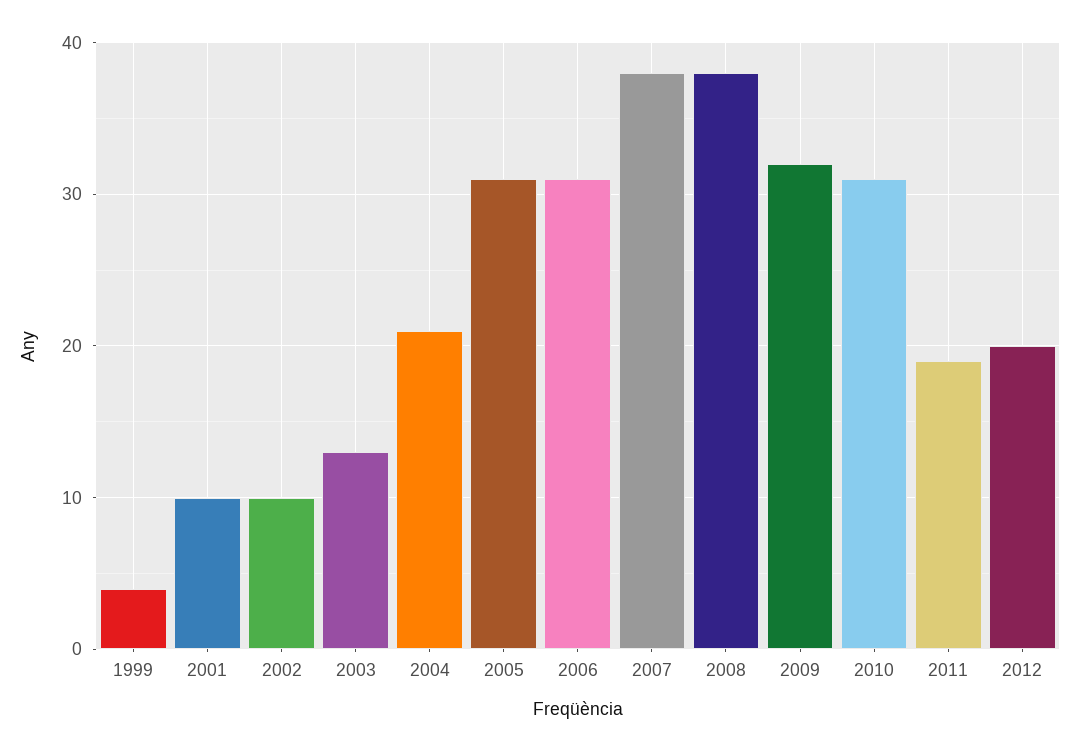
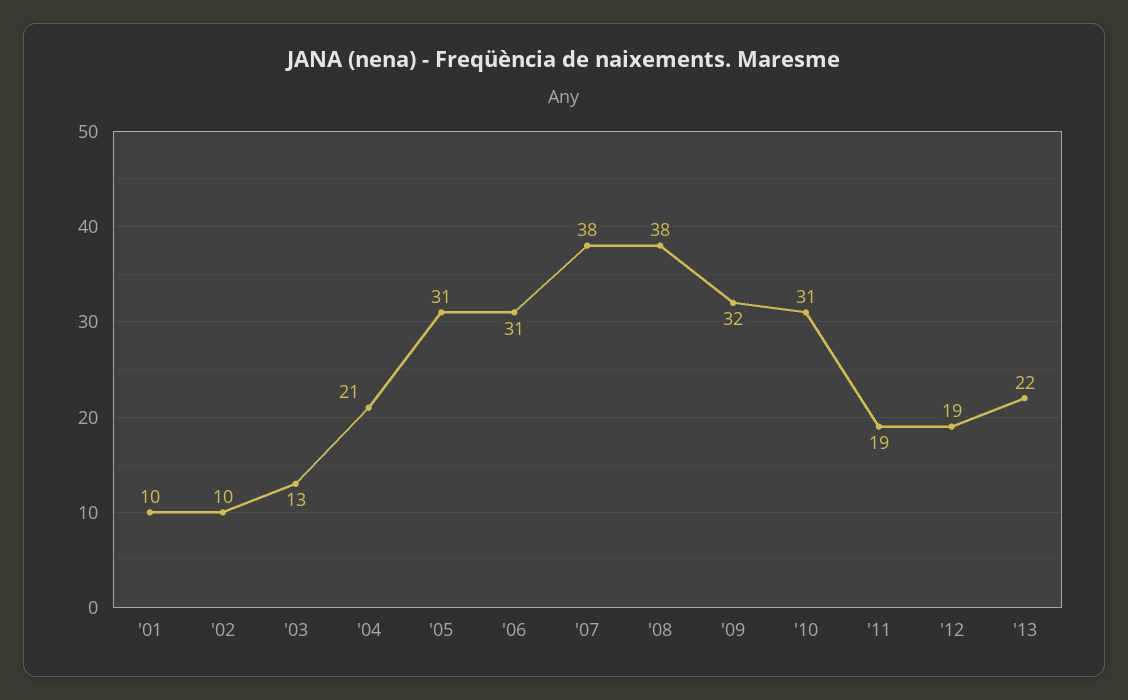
1999: 4 -> none
2012: 20 -> 19
'13: none -> 22

